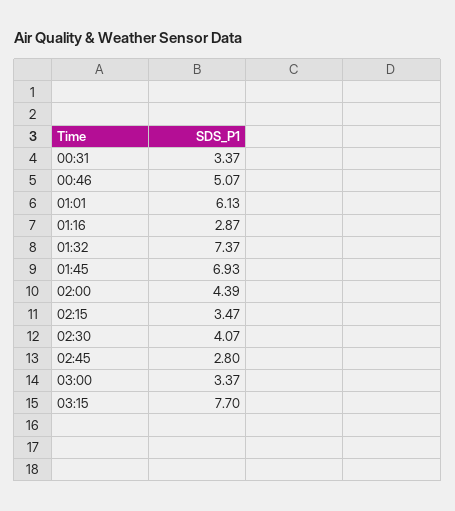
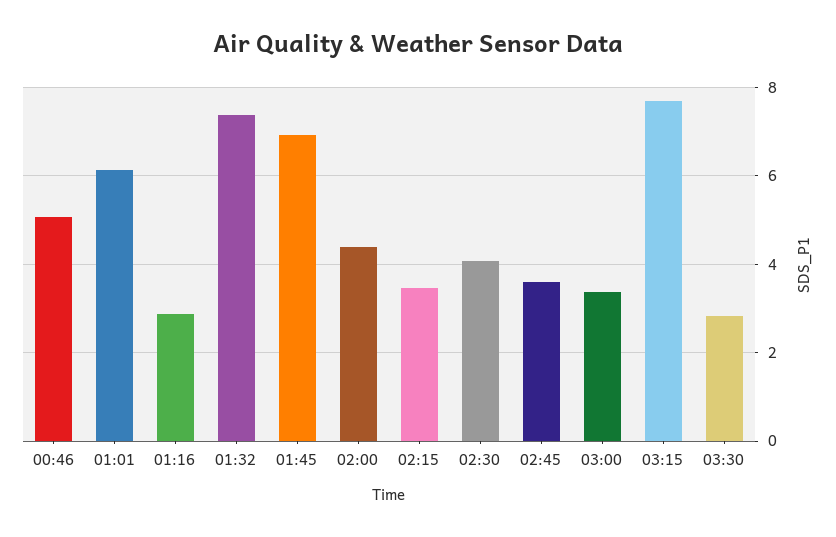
00:31: 3.37 -> none
02:45: 2.8 -> 3.6
03:30: none -> 2.8

